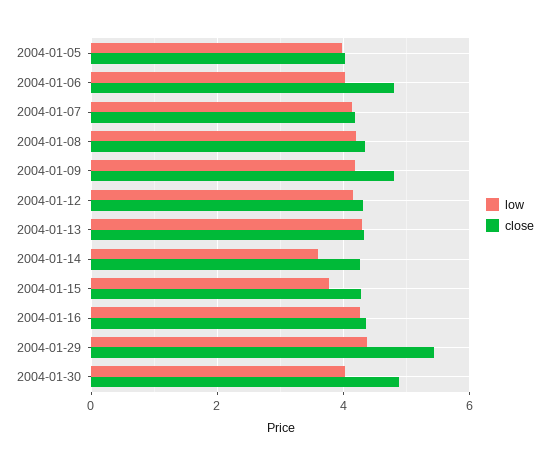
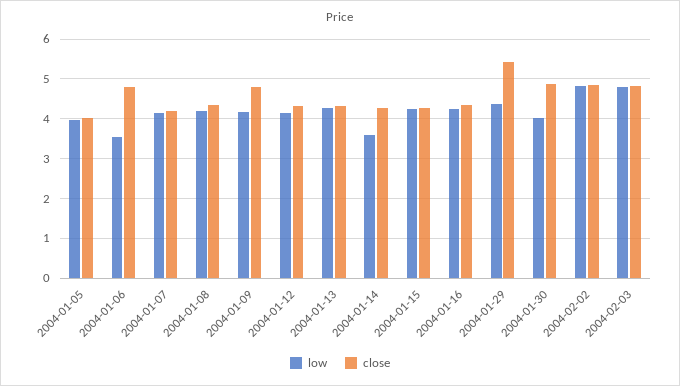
low, 2004-01-06: 4 -> 3.6
low, 2004-01-15: 3.8 -> 4.2
low, 2004-02-02: none -> 4.8
close, 2004-02-02: none -> 4.8
low, 2004-02-03: none -> 4.8
close, 2004-02-03: none -> 4.8

